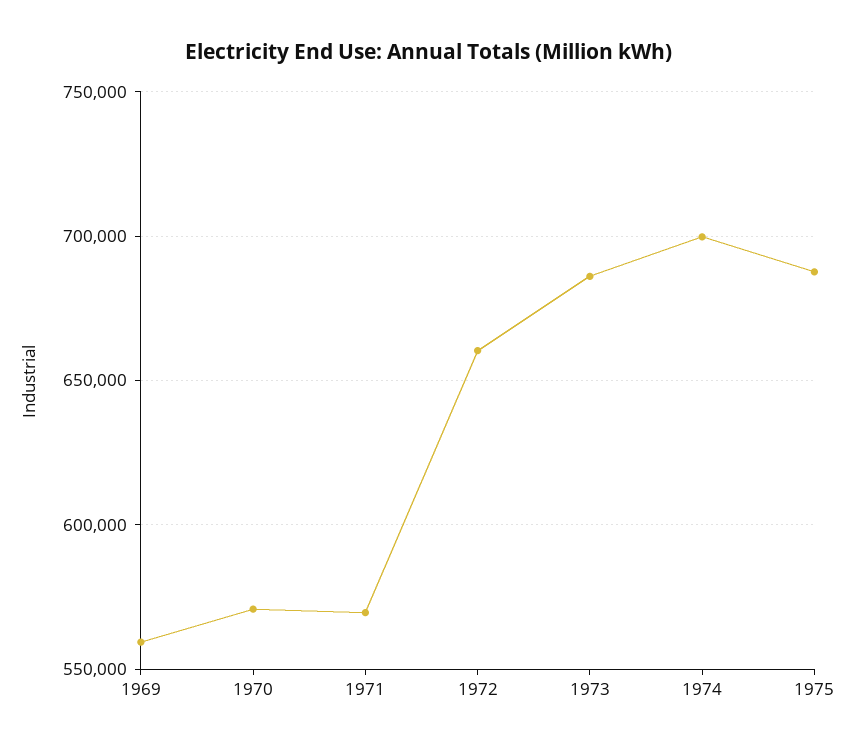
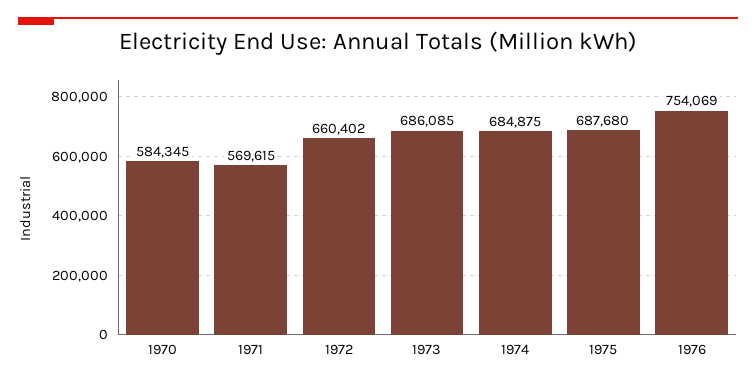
1969: 560000 -> none
1970: 570000 -> 584345
1974: 700000 -> 684875
1976: none -> 754069

